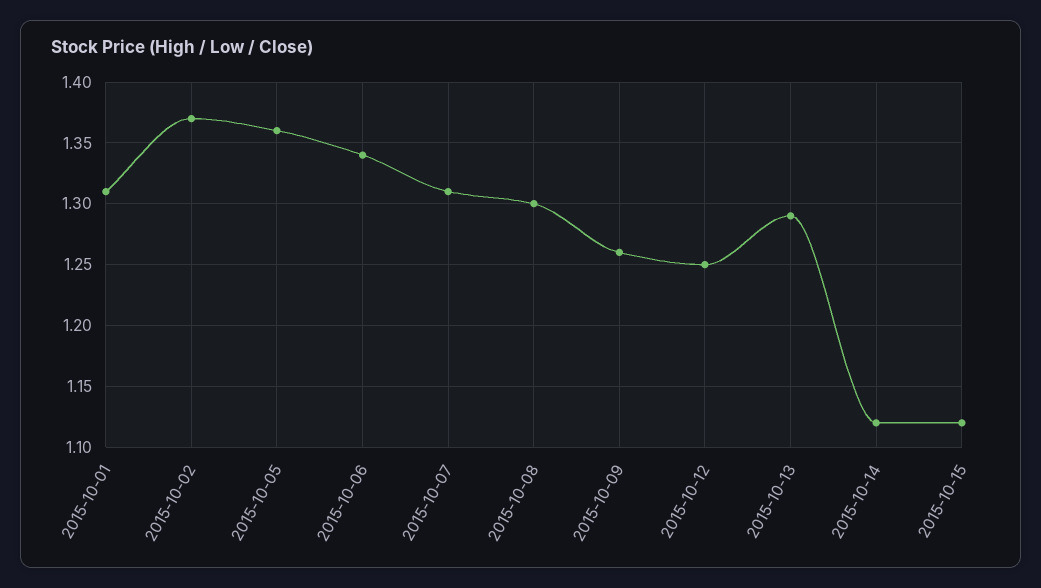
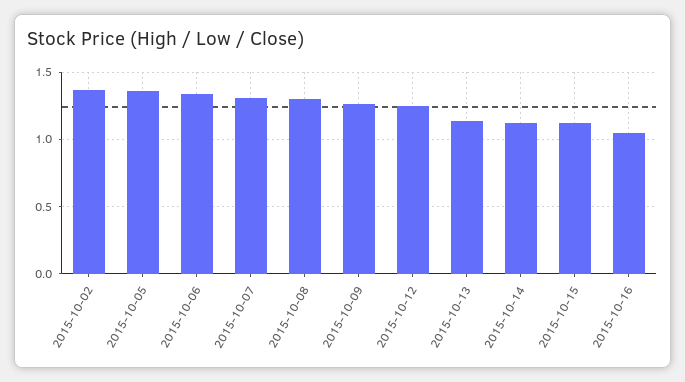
2015-10-01: 1.31 -> none
2015-10-13: 1.29 -> 1.15
2015-10-16: none -> 1.05

